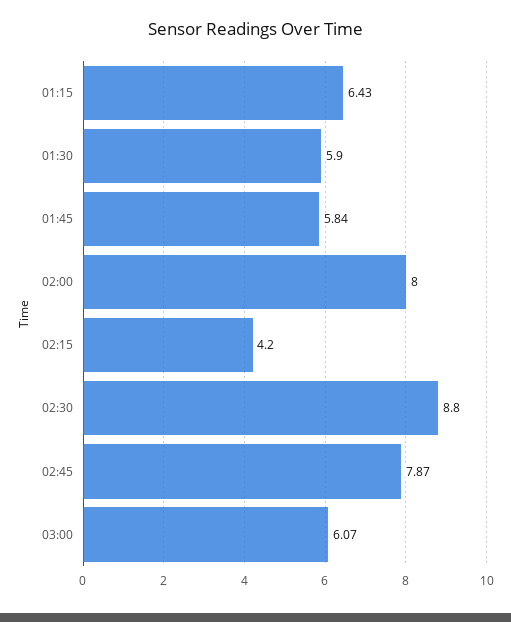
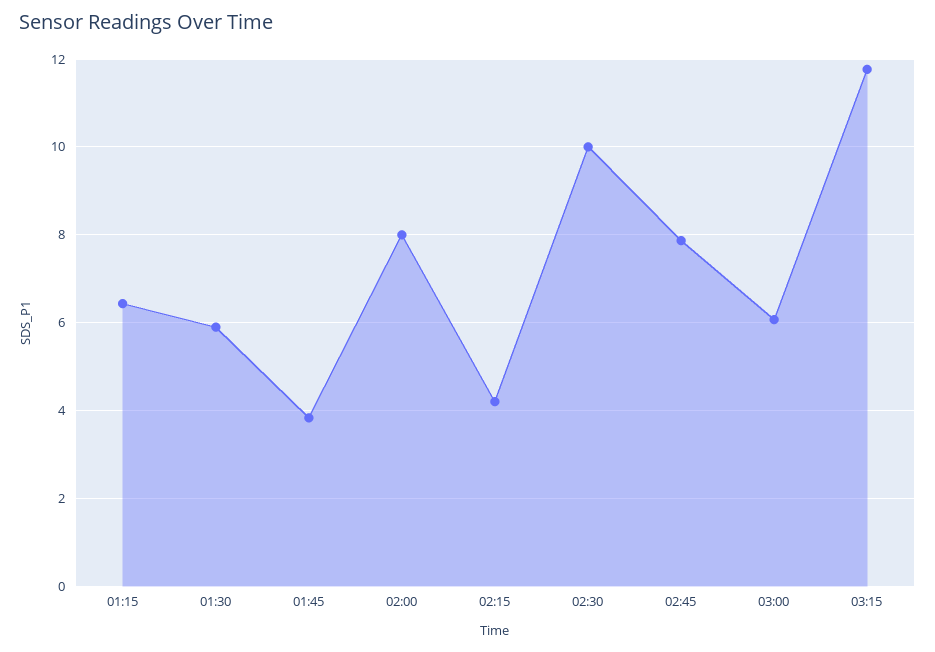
01:45: 5.84 -> 3.8
02:30: 8.8 -> 10
03:15: none -> 11.8

